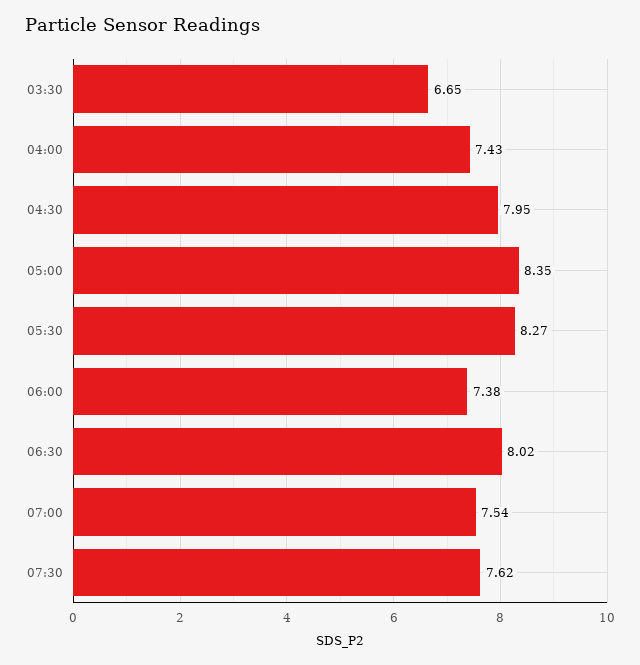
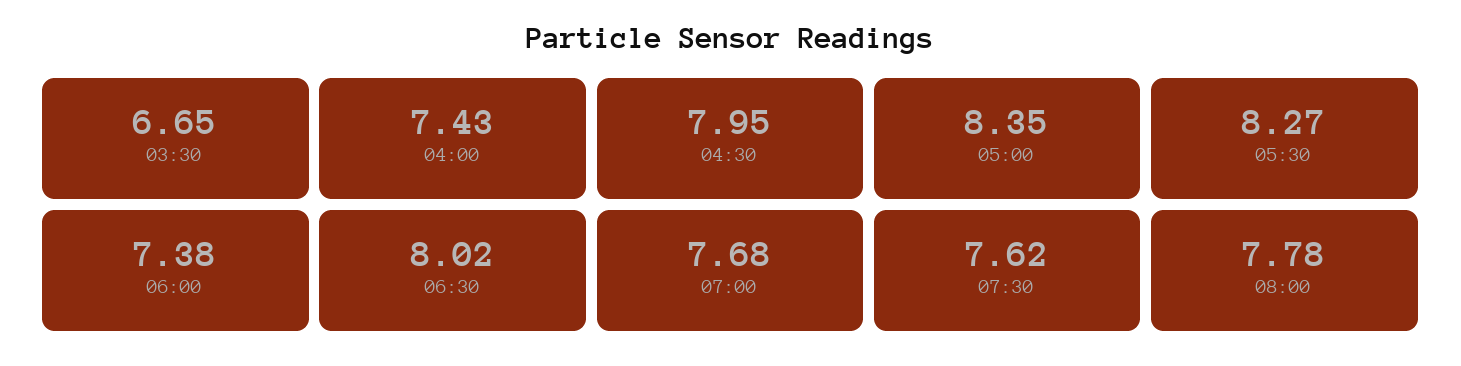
07:00: 7.54 -> 7.68
08:00: none -> 7.78

